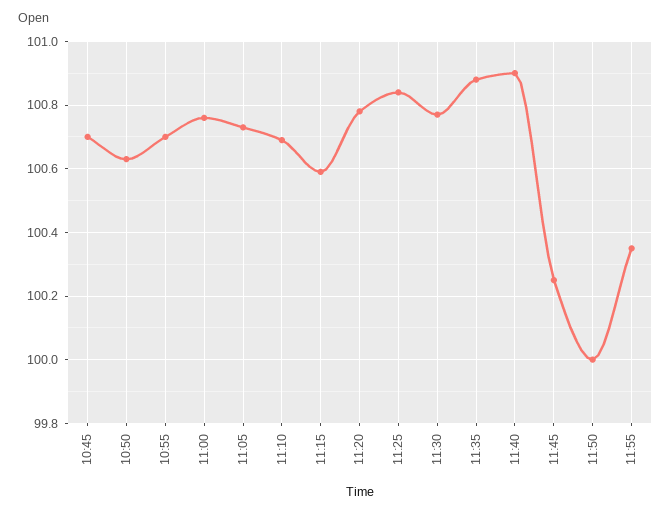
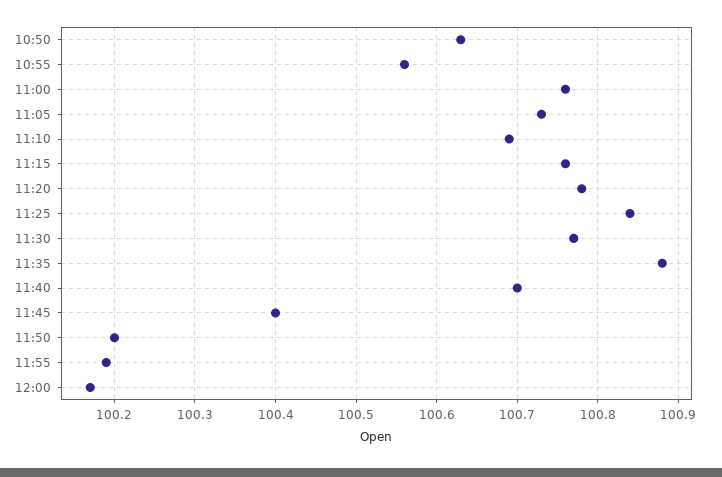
10:45: 100.7 -> none
10:55: 100.7 -> 100.56
11:15: 100.6 -> 100.76
11:40: 100.9 -> 100.7
11:45: 100.25 -> 100.4
11:50: 100 -> 100.2
11:55: 100.35 -> 100.19
12:00: none -> 100.17

